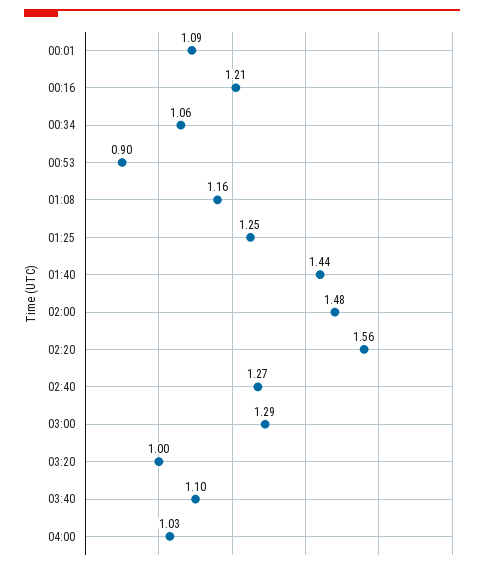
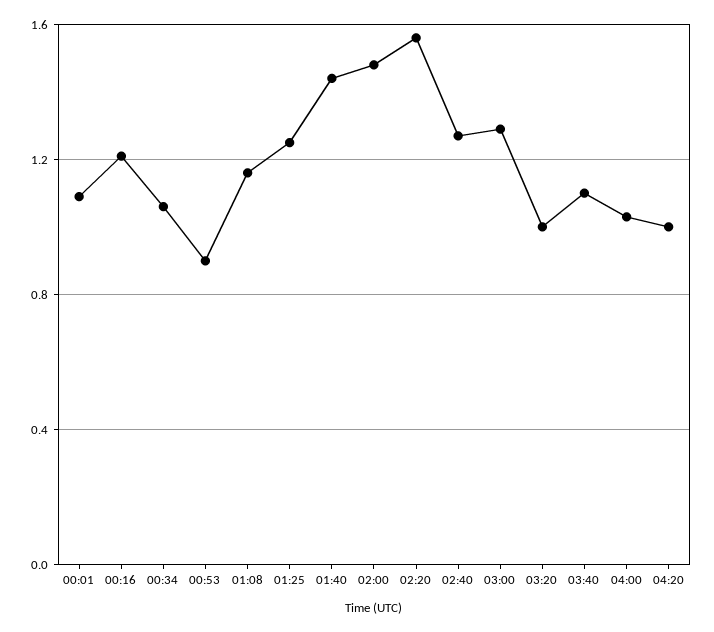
04:20: none -> 1

